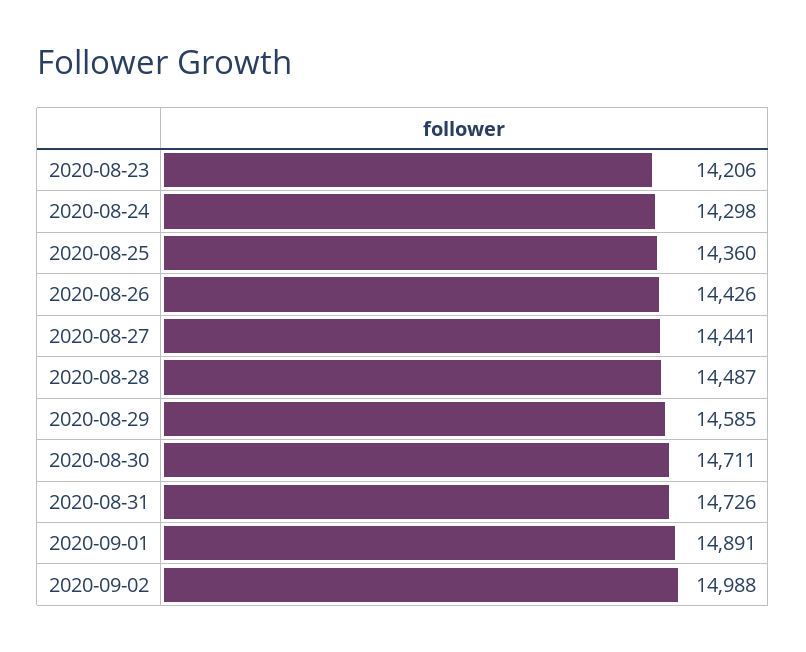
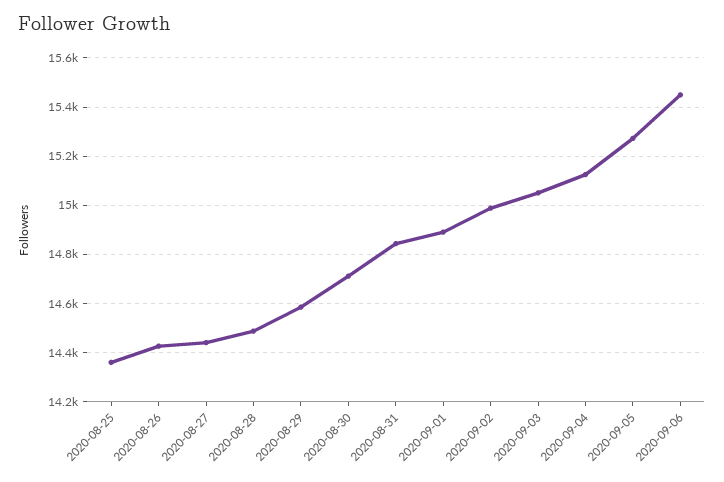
2020-08-23: 14206 -> none
2020-08-24: 14298 -> none
2020-08-31: 14726 -> 14850
2020-09-03: none -> 15050
2020-09-04: none -> 15125
2020-09-05: none -> 15275
2020-09-06: none -> 15450

